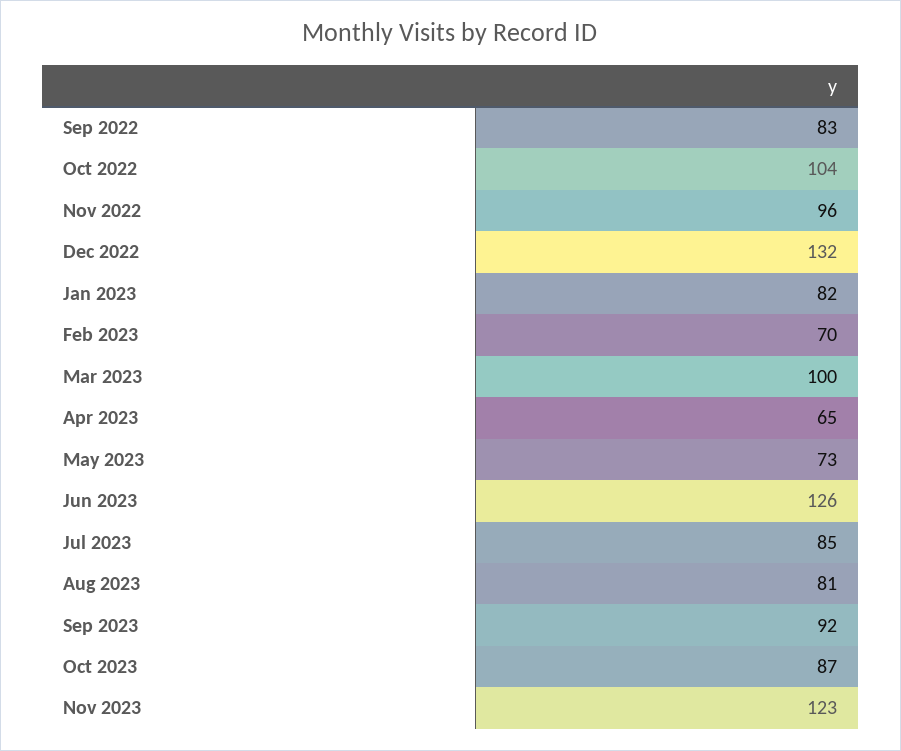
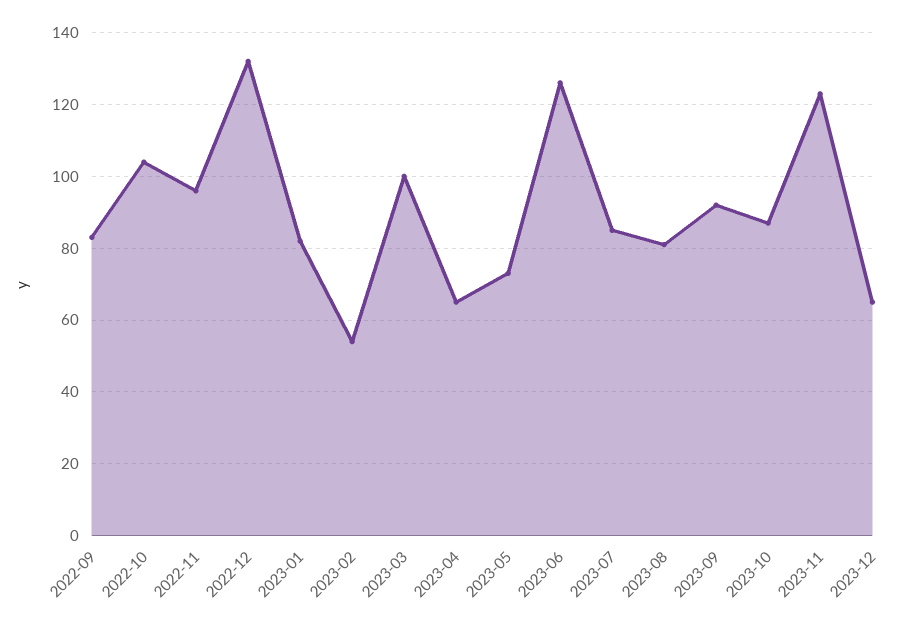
Feb 2023: 70 -> 55
2023-12: none -> 65

